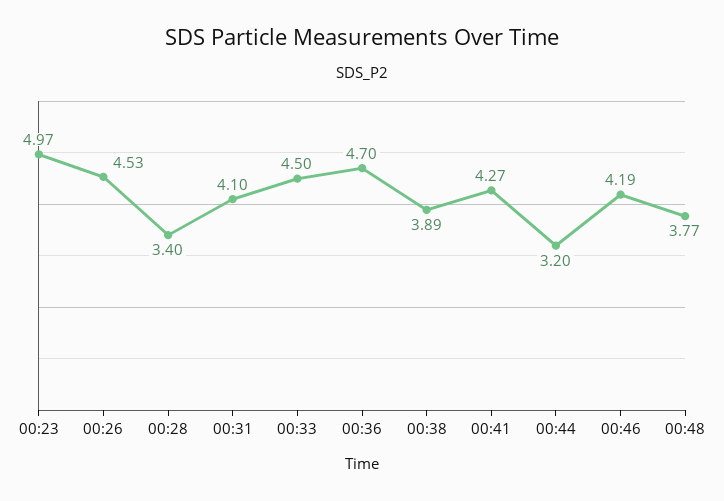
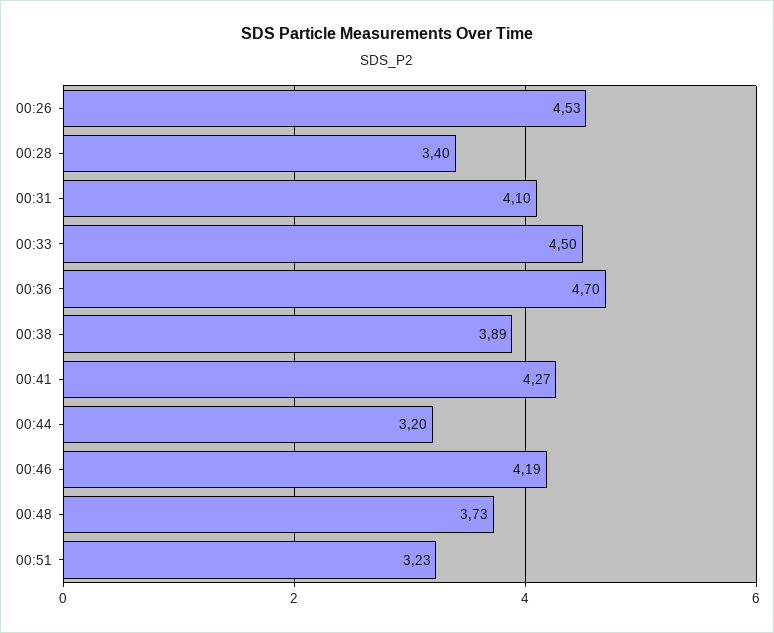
00:23: 4.97 -> none
00:48: 3.77 -> 3.73
00:51: none -> 3.23

